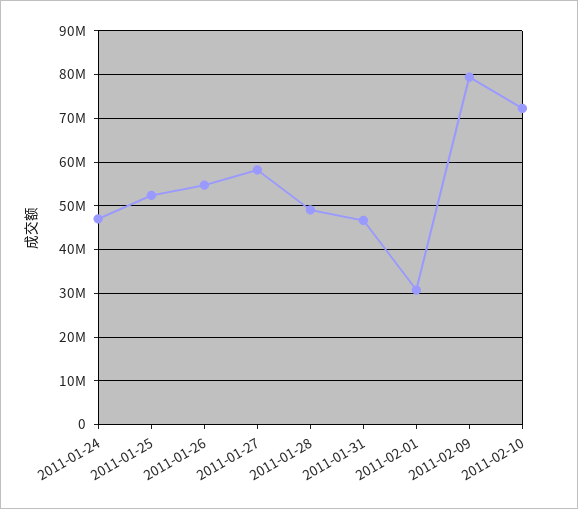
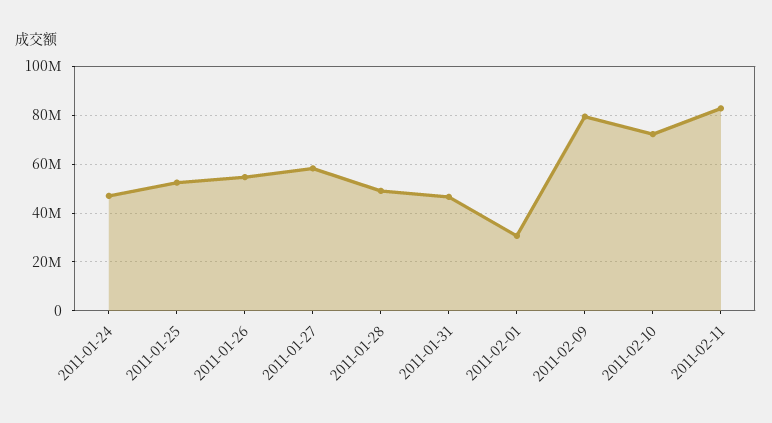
2011-02-11: none -> 82500000

